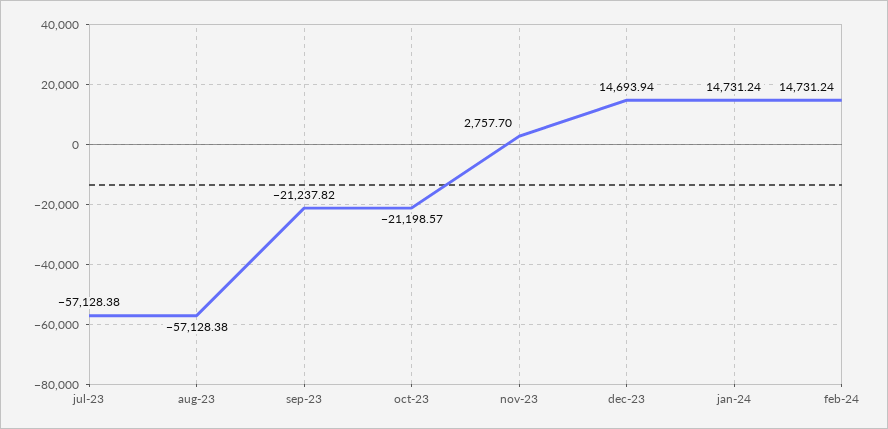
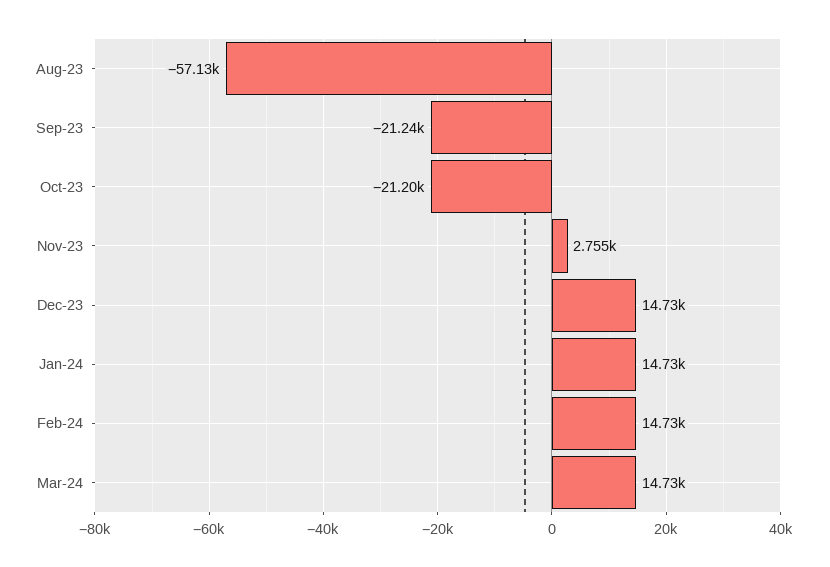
jul-23: -57128.38 -> none
nov-23: 2757.7 -> 2755
dec-23: 14693.94 -> 14730
Mar-24: none -> 14730

